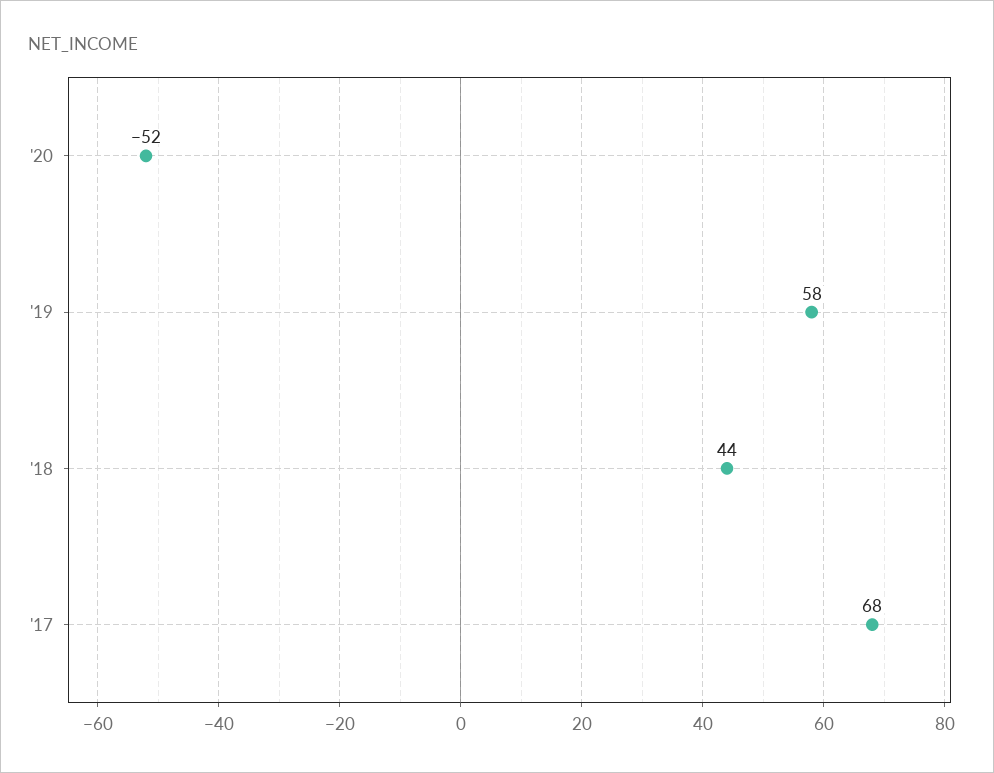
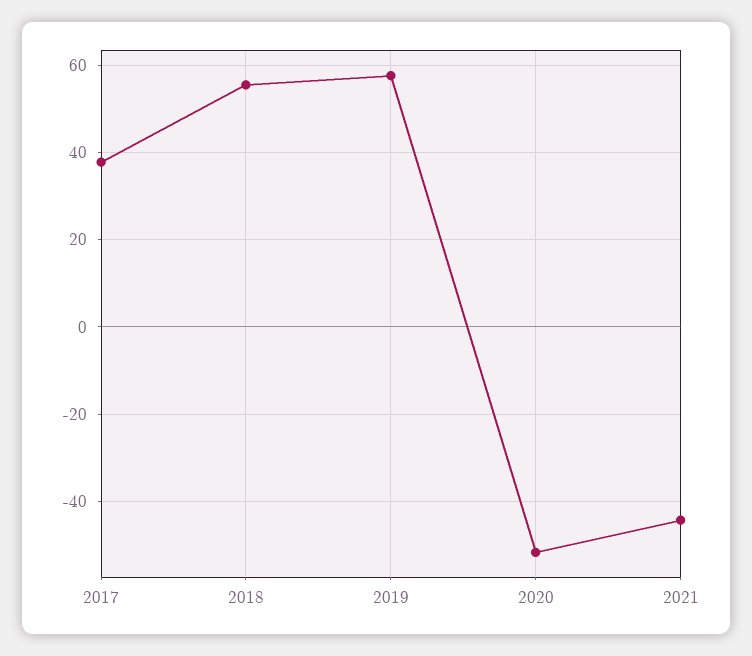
'18: 44 -> 56
'17: 68 -> 38
2021: none -> -44

